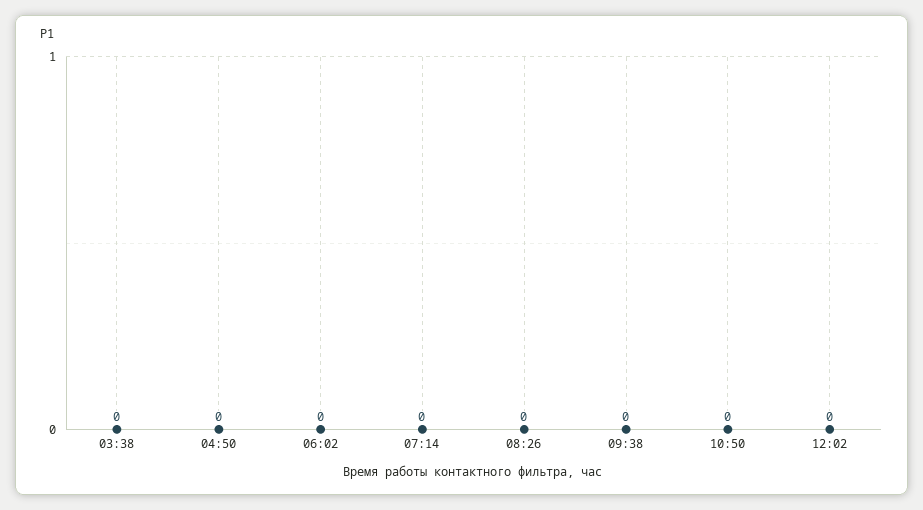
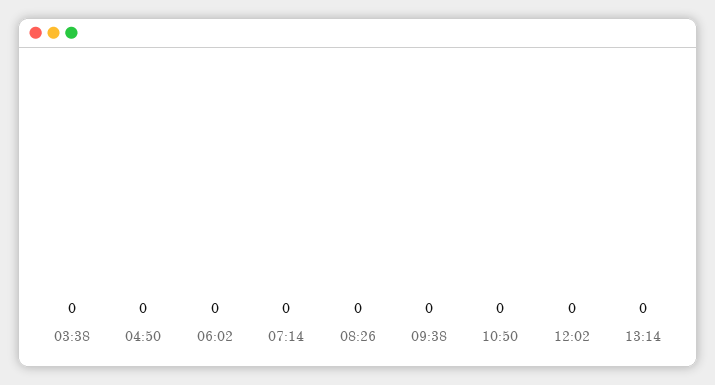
13:14: none -> 0

